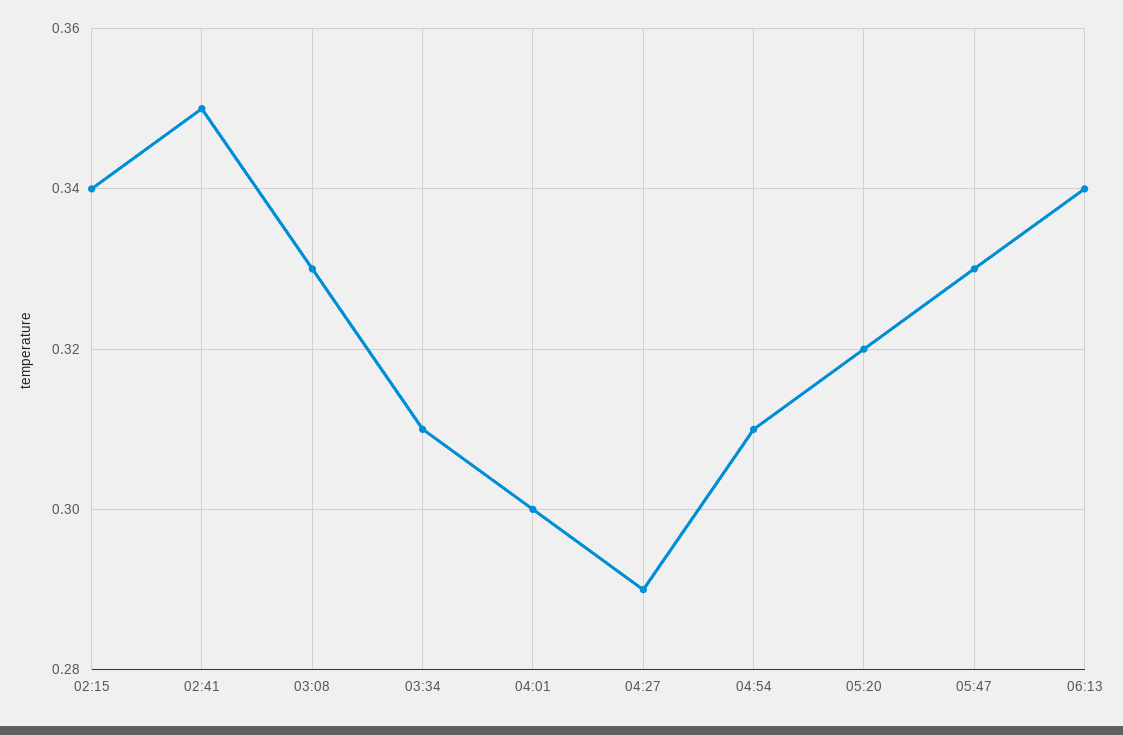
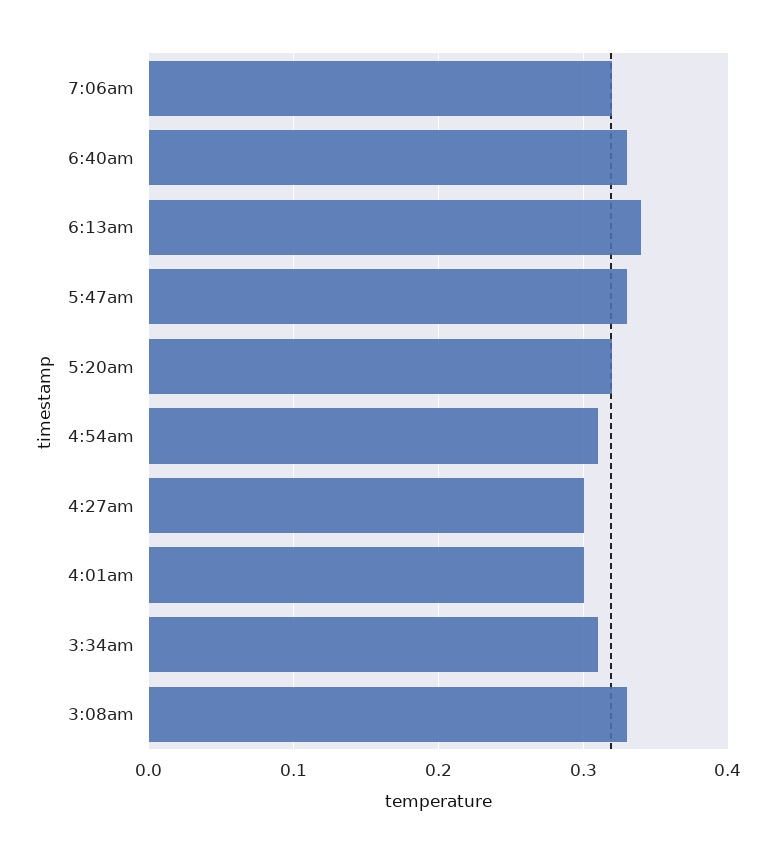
02:15: 0.34 -> none
02:41: 0.35 -> none
04:27: 0.29 -> 0.3
7:06am: none -> 0.32
6:40am: none -> 0.33

